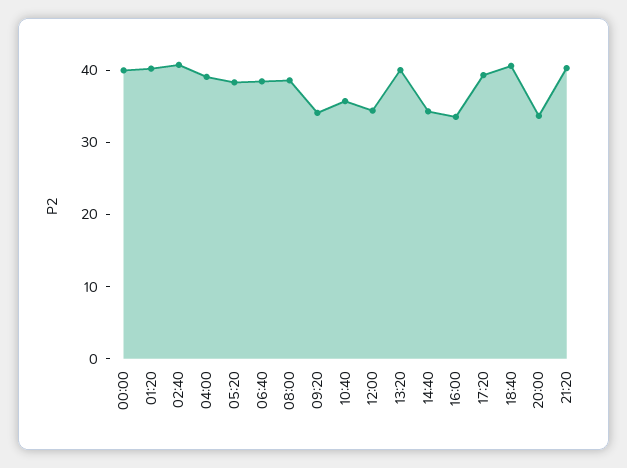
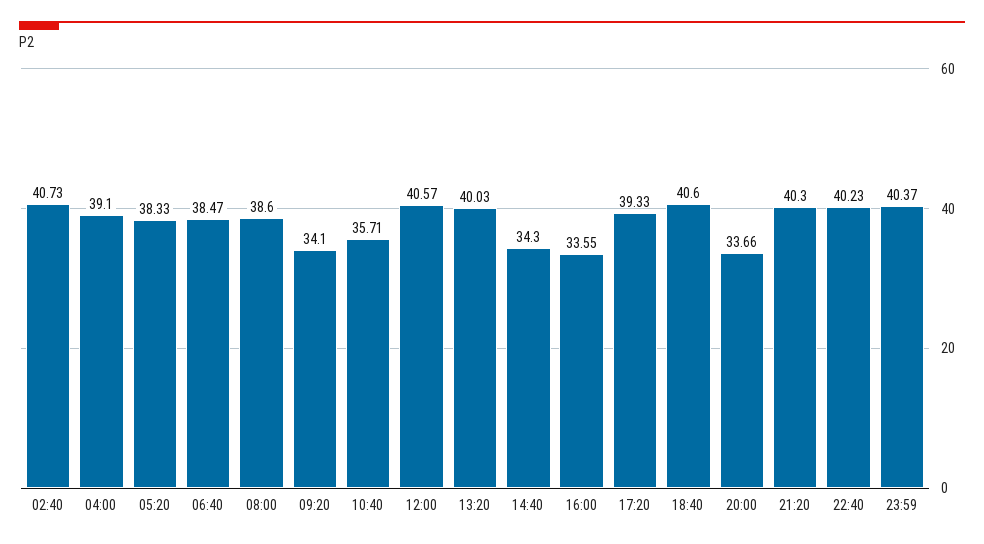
00:00: 40 -> none
01:20: 40 -> none
12:00: 34 -> 40.57
22:40: none -> 40.23
23:59: none -> 40.37

